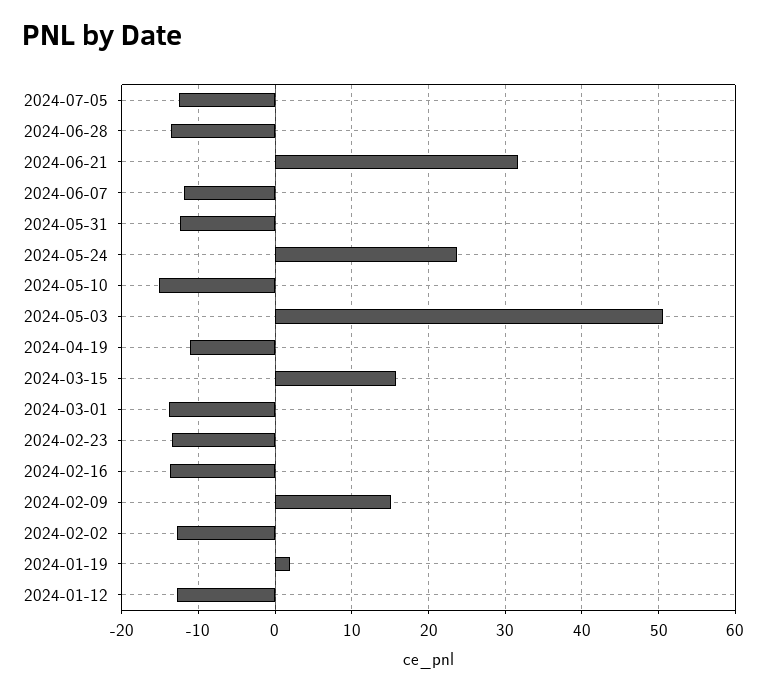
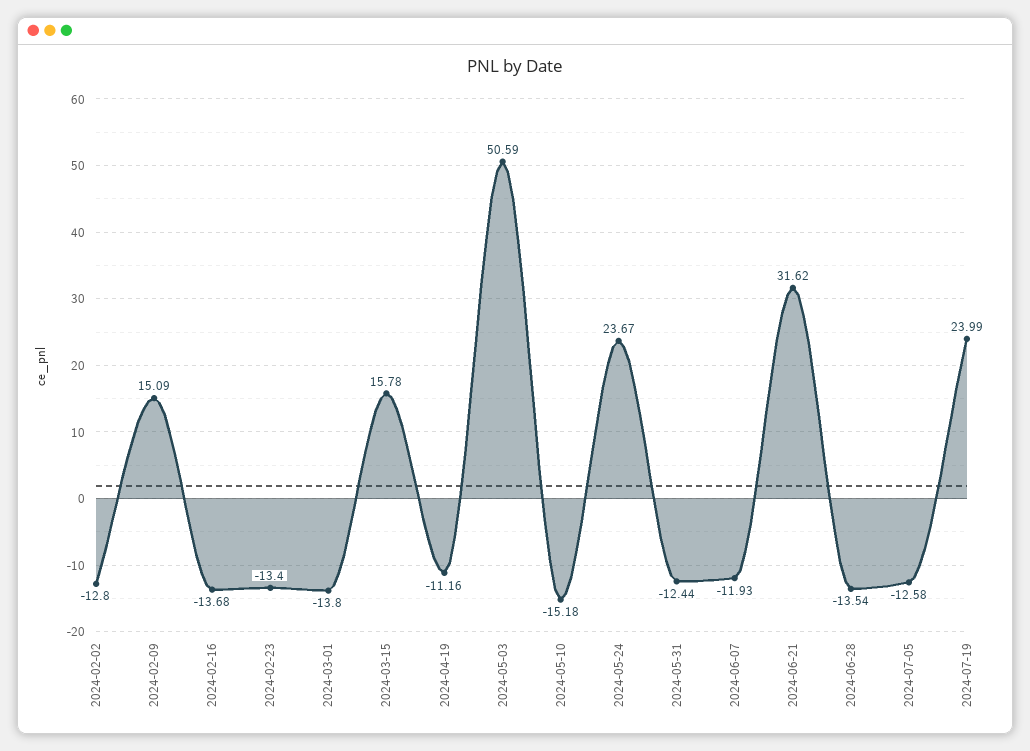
2024-01-19: 2 -> none
2024-01-12: -13 -> none
2024-07-19: none -> 23.99

